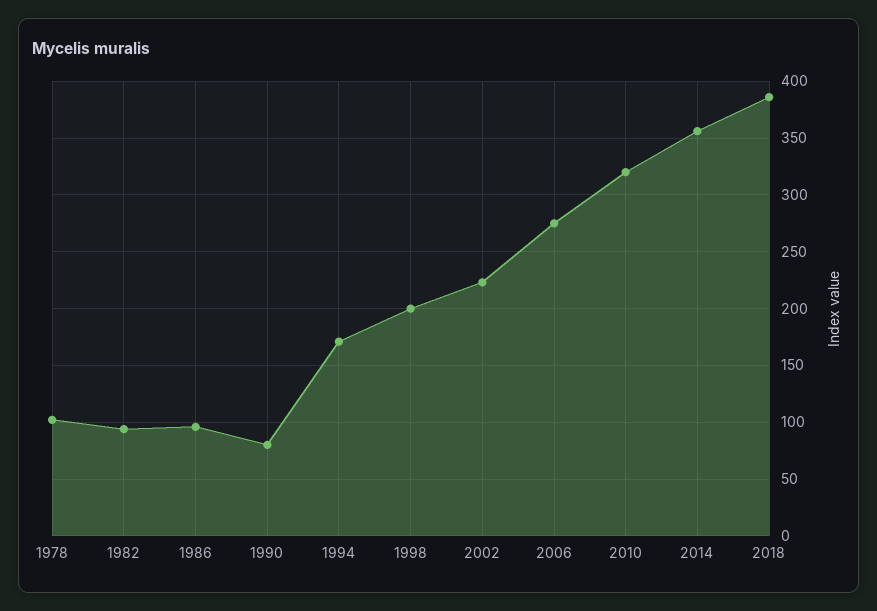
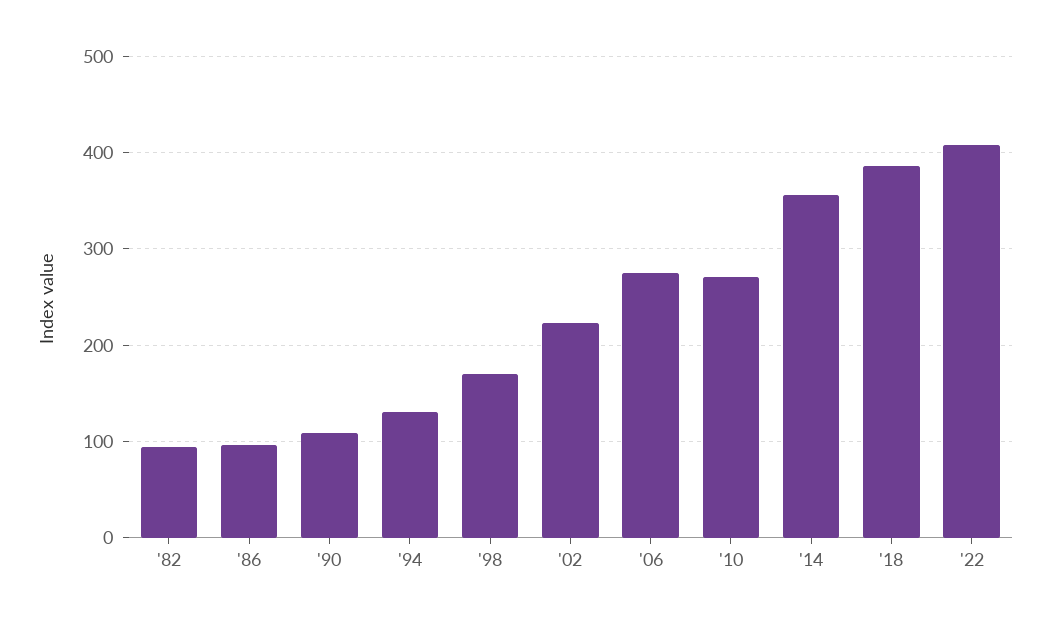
1978: 100 -> none
1990: 80 -> 110
1994: 170 -> 130
1998: 200 -> 170
2010: 320 -> 270
'22: none -> 410

